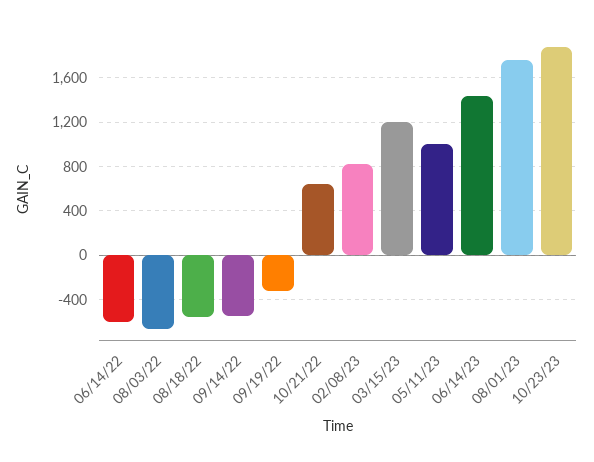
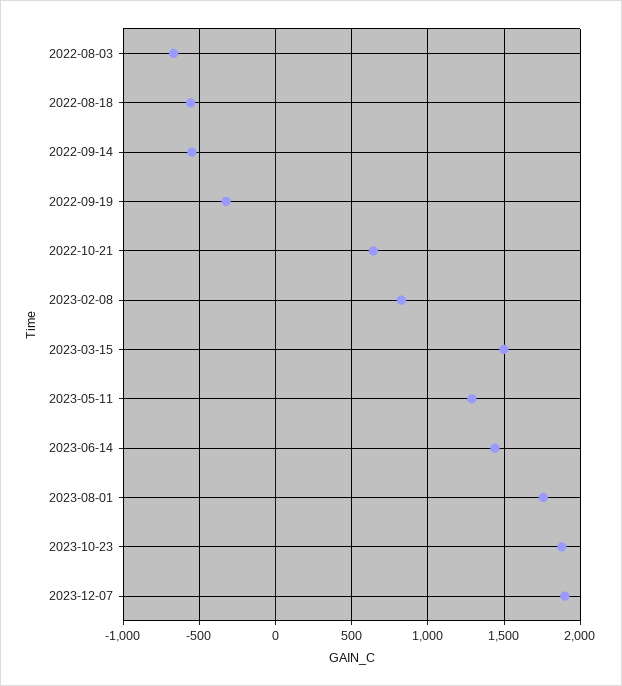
06/14/22: -600 -> none
03/15/23: 1200 -> 1500
05/11/23: 1000 -> 1300
2023-12-07: none -> 1900

